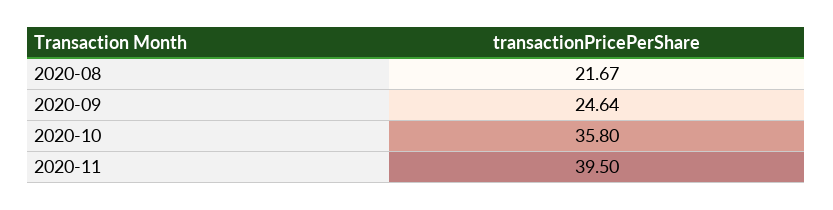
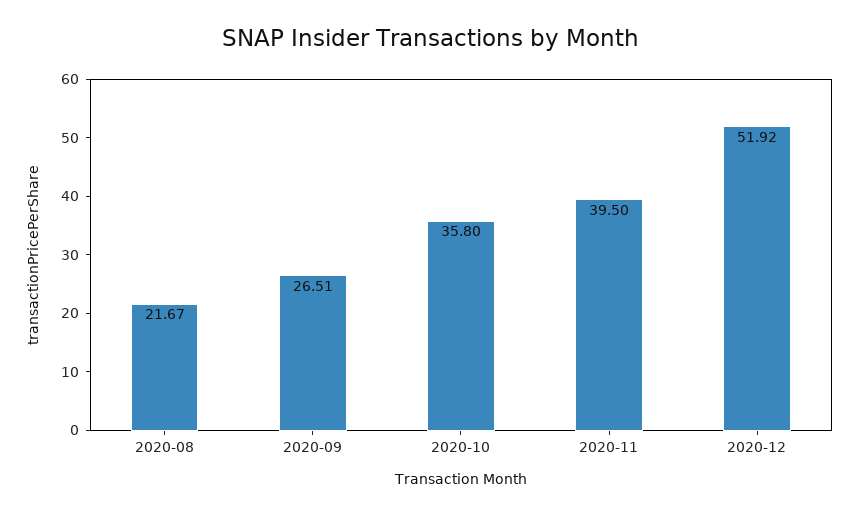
2020-09: 24.64 -> 26.51
2020-12: none -> 51.92

